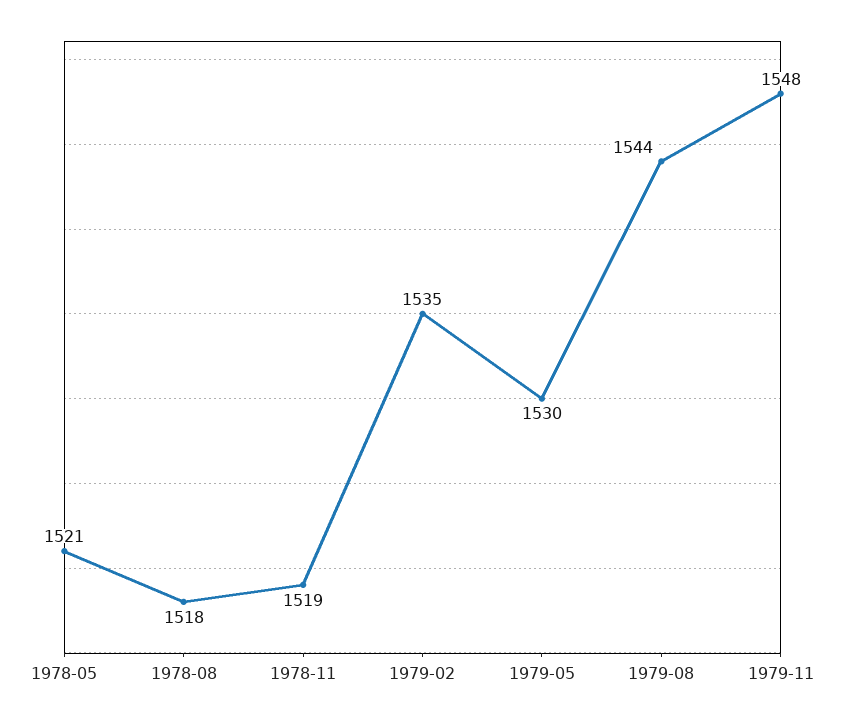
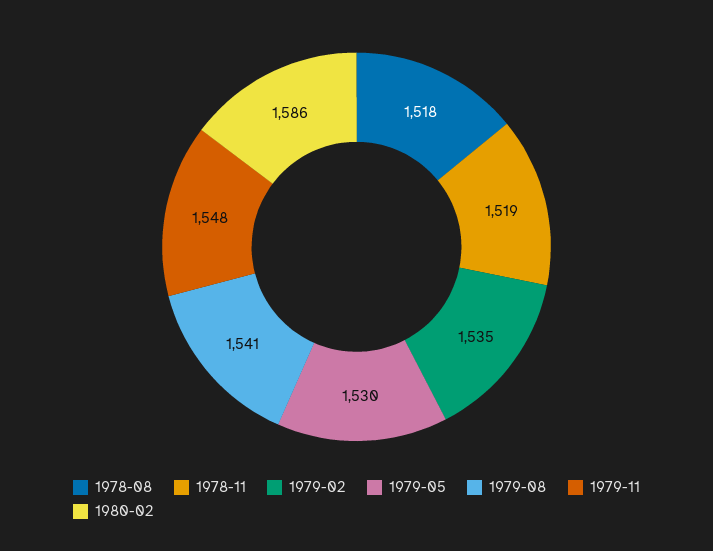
1978-05: 1521 -> none
1979-08: 1544 -> 1541
1980-02: none -> 1586

